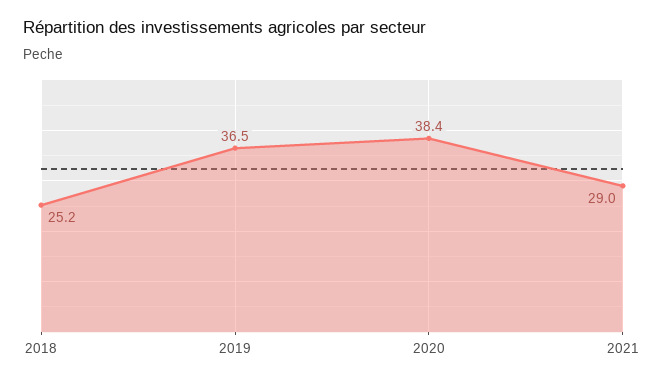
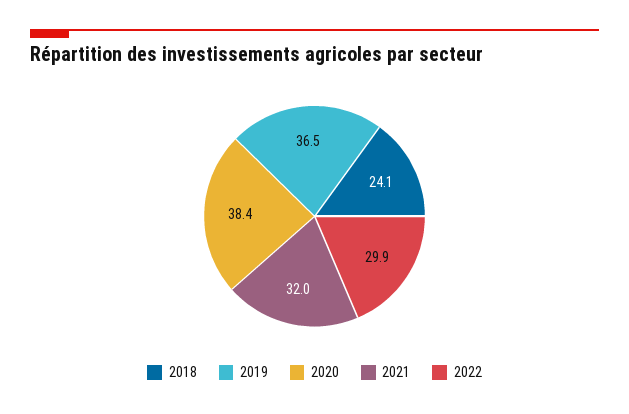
2018: 25.2 -> 24.1
2021: 29 -> 32
2022: none -> 29.9

